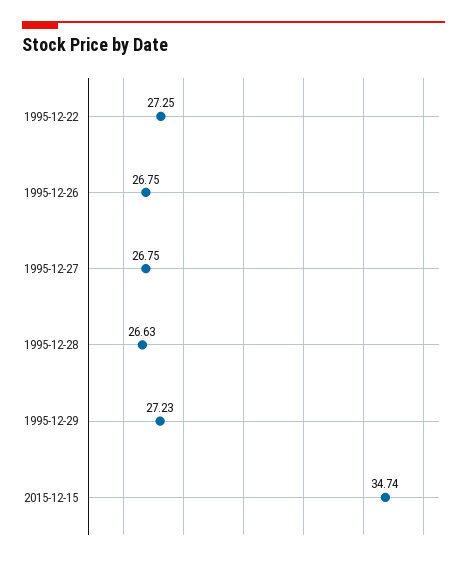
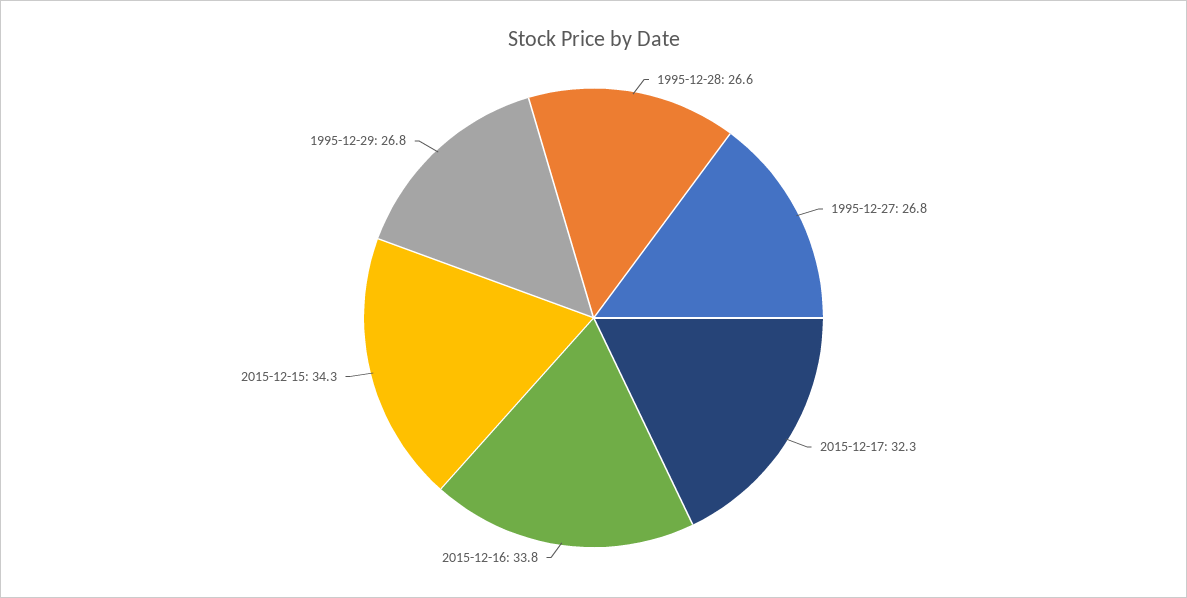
1995-12-22: 27.25 -> none
1995-12-26: 26.75 -> none
1995-12-29: 27.23 -> 26.8
2015-12-15: 34.74 -> 34.3
2015-12-17: none -> 32.3
2015-12-16: none -> 33.8

